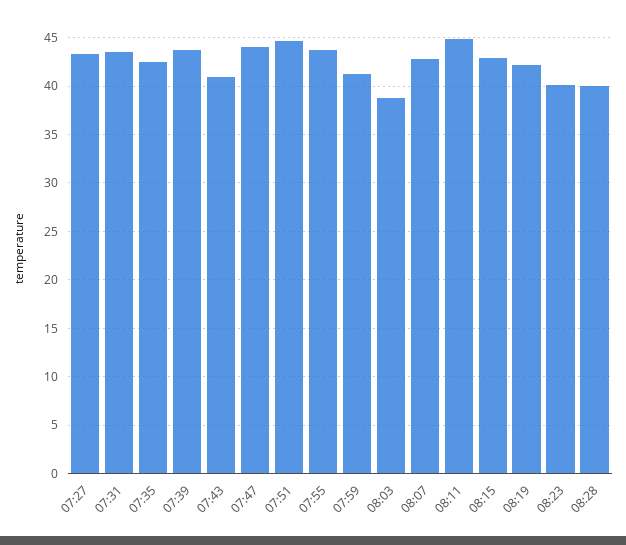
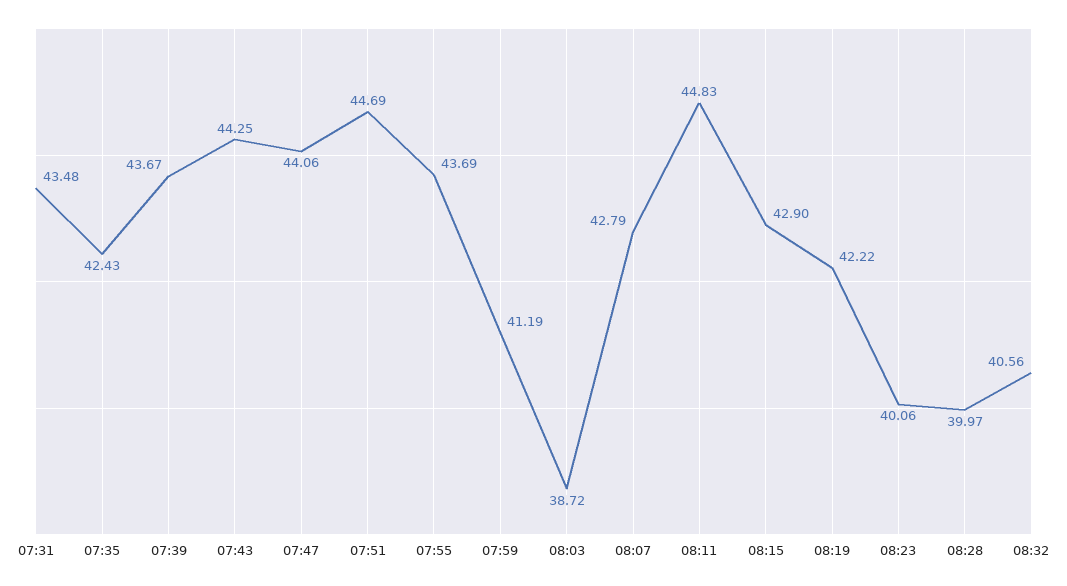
07:27: 43 -> none
07:43: 41 -> 44.25
08:32: none -> 40.56

